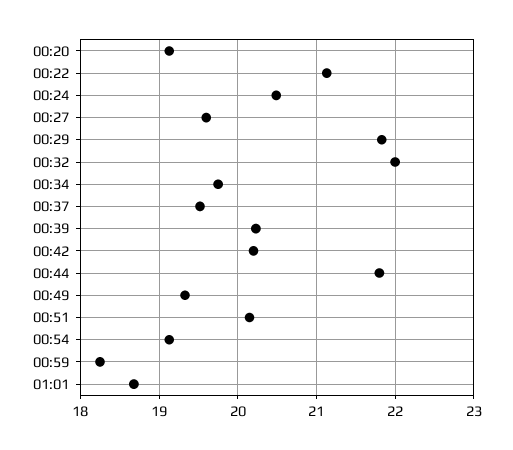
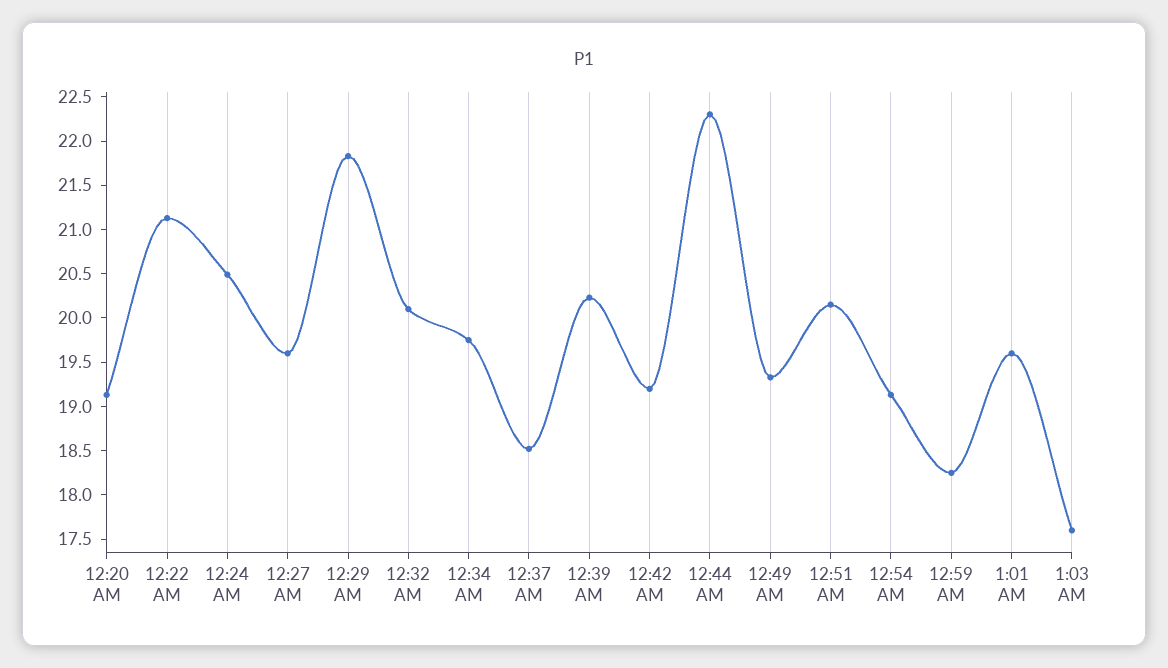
00:32: 22 -> 20.1
00:37: 19.5 -> 18.5
00:42: 20.2 -> 19.2
00:44: 21.8 -> 22.3
01:01: 18.7 -> 19.6
1:03 AM: none -> 17.6

